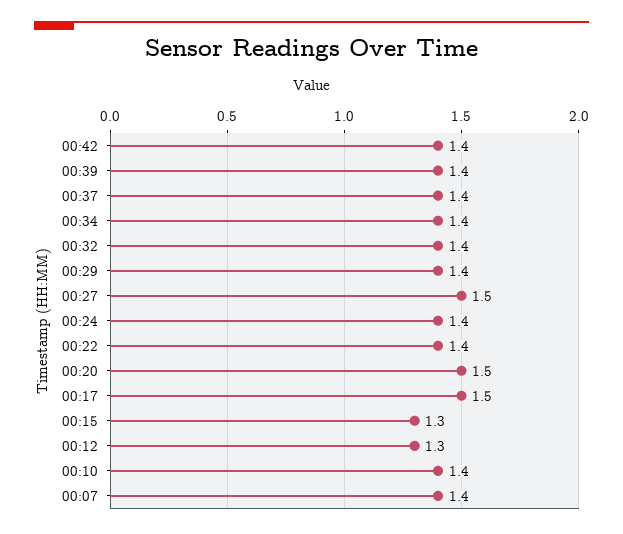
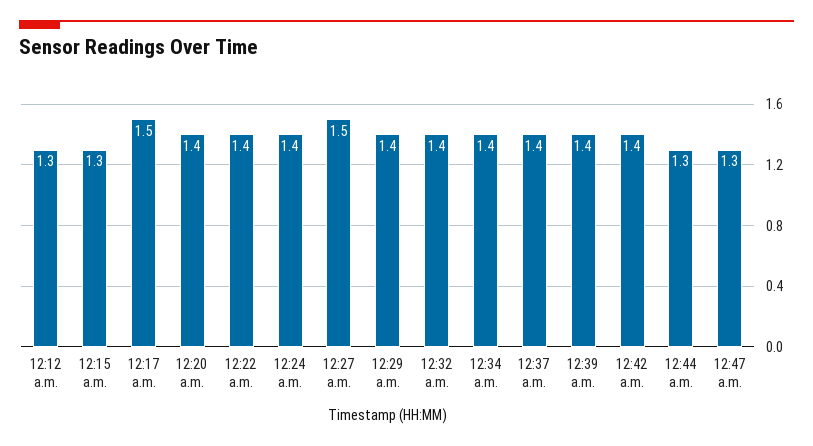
00:20: 1.5 -> 1.4
00:10: 1.4 -> none
00:07: 1.4 -> none
12:44 a.m.: none -> 1.3
12:47 a.m.: none -> 1.3

